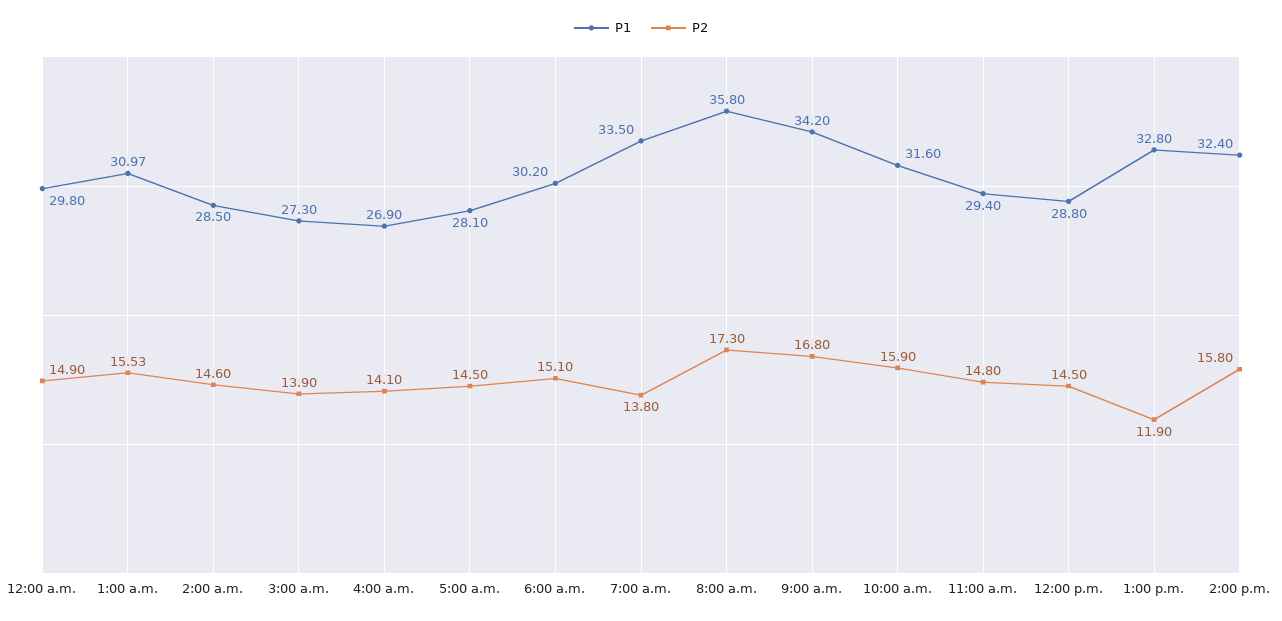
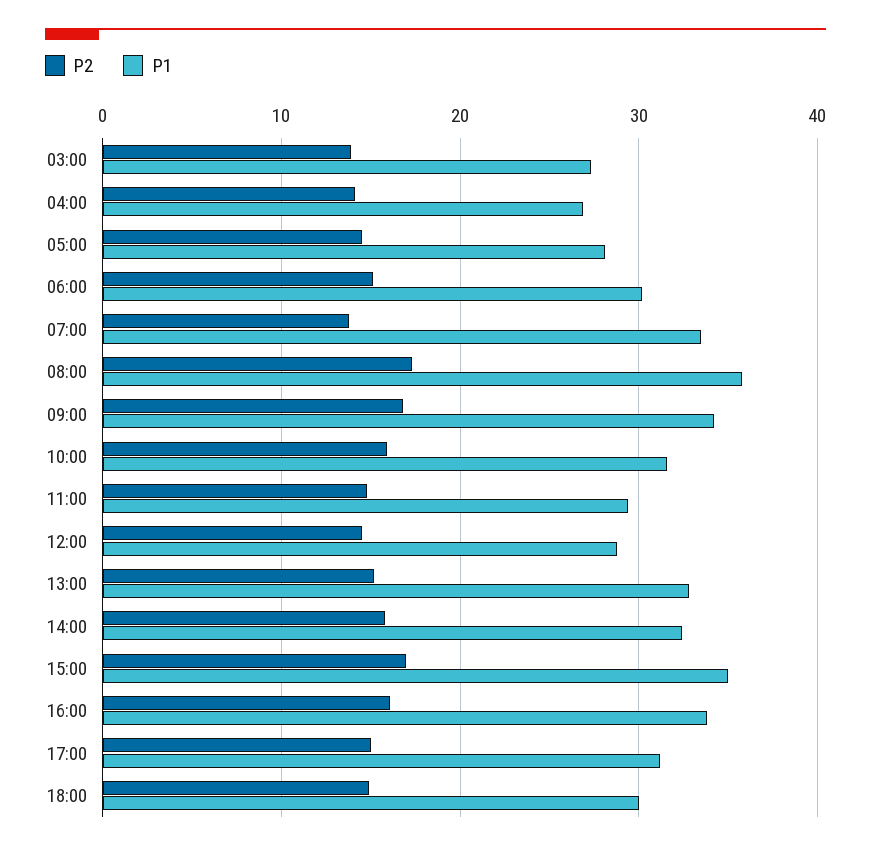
P1, 12:00 a.m.: 29.8 -> none
P2, 12:00 a.m.: 14.9 -> none
P1, 1:00 a.m.: 30.97 -> none
P2, 1:00 a.m.: 15.53 -> none
P1, 2:00 a.m.: 28.5 -> none
P2, 2:00 a.m.: 14.6 -> none
P2, 1:00 p.m.: 11.9 -> 15
P2, 15:00: none -> 17
P1, 15:00: none -> 35
P2, 16:00: none -> 16
P1, 16:00: none -> 34
P2, 17:00: none -> 15
P1, 17:00: none -> 31
P2, 18:00: none -> 15
P1, 18:00: none -> 30

